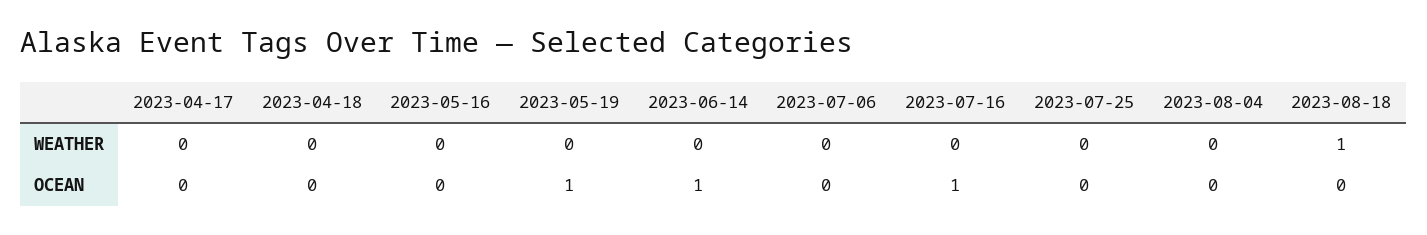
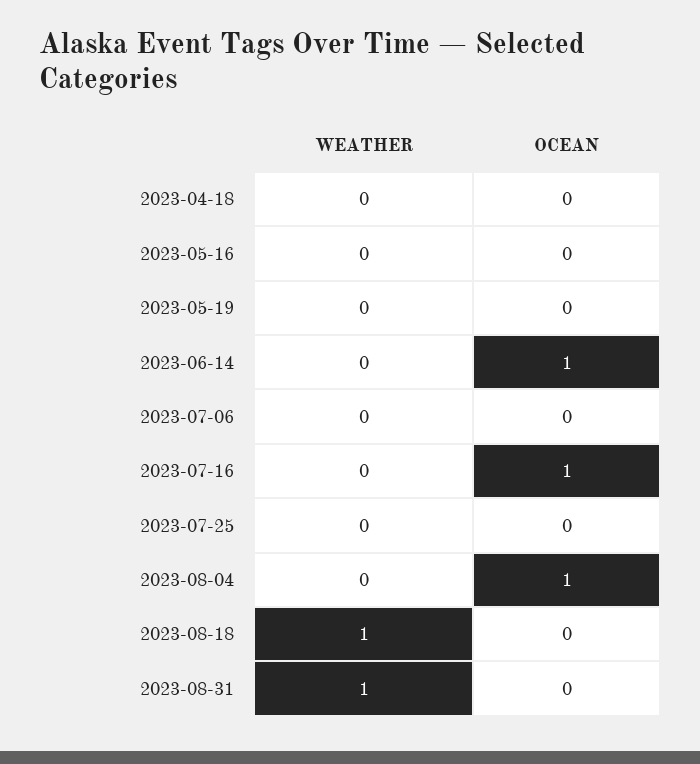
2023-04-17, WEATHER: 0 -> none
2023-04-17, OCEAN: 0 -> none
2023-05-19, OCEAN: 1 -> 0
2023-08-04, OCEAN: 0 -> 1
2023-08-31, WEATHER: none -> 1
2023-08-31, OCEAN: none -> 0

